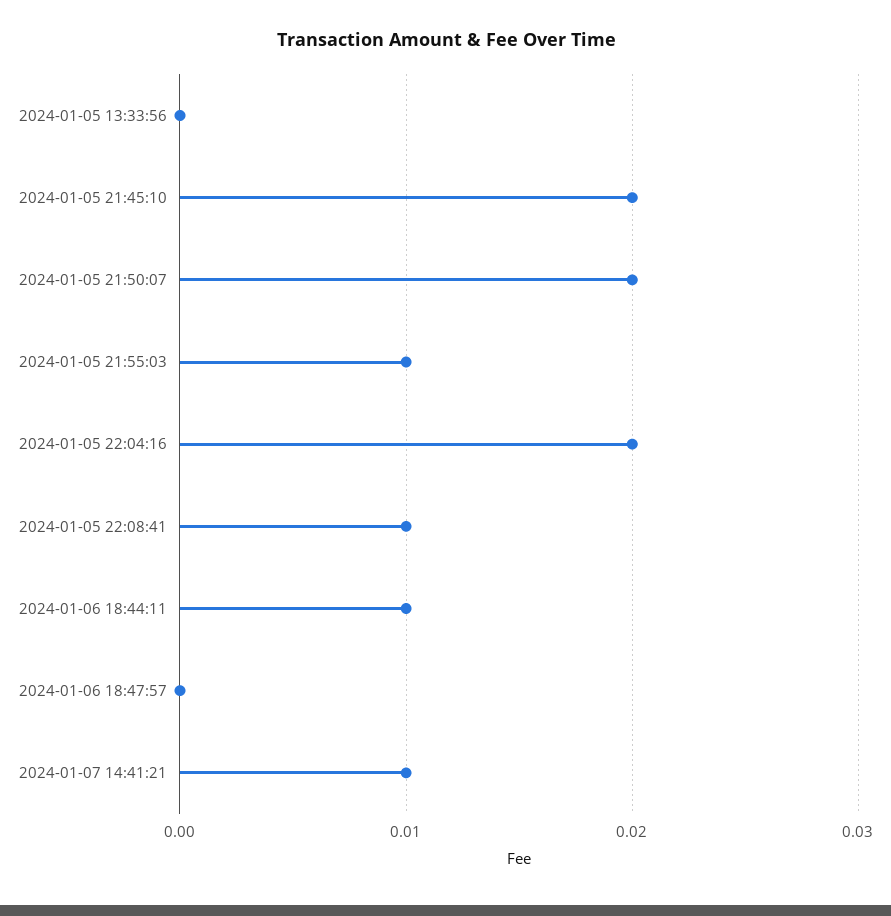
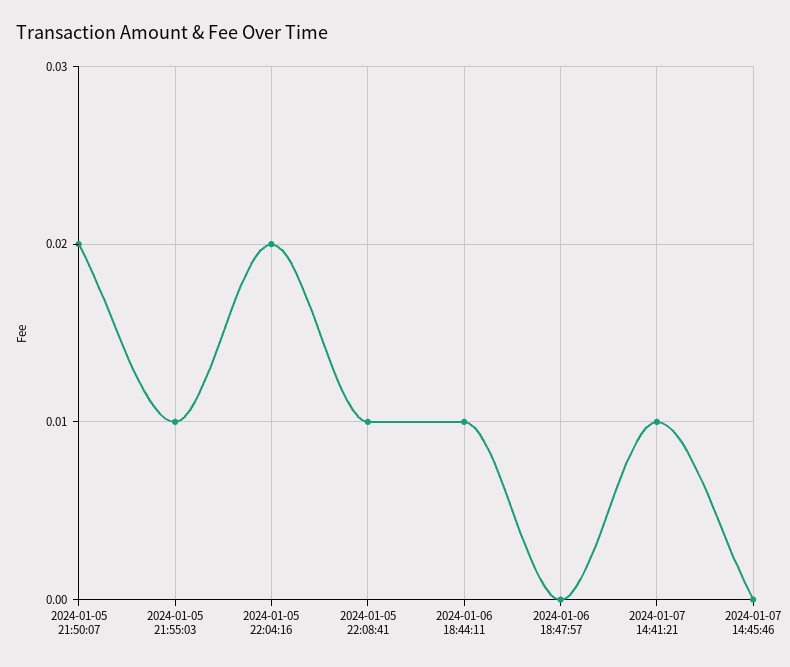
2024-01-05 13:33:56: 0 -> none
2024-01-05 21:45:10: 0.02 -> none
2024-01-07 14:45:46: none -> 0

